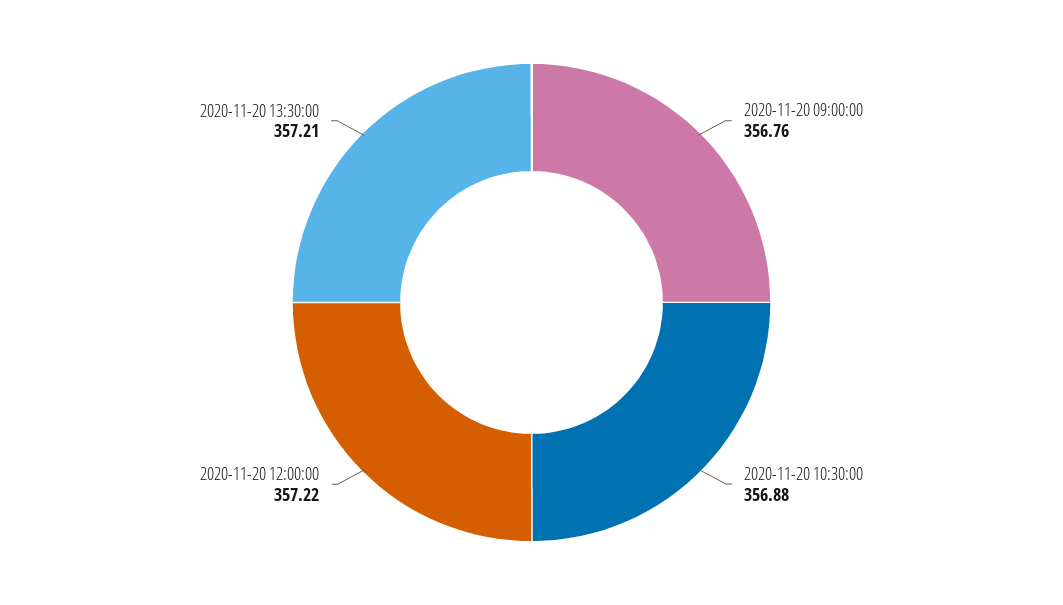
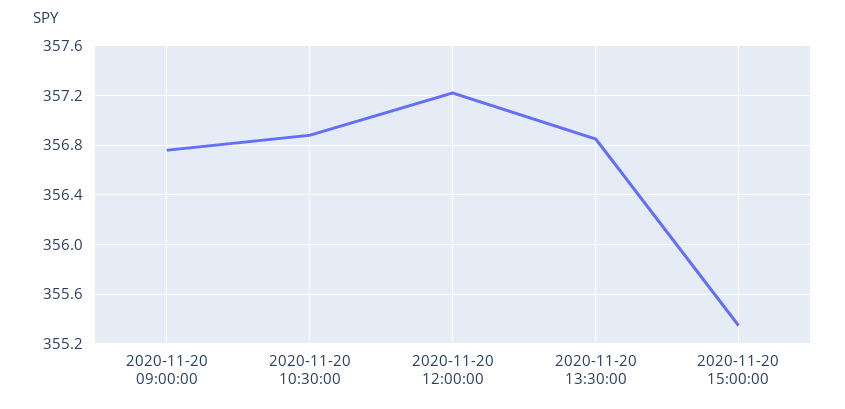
2020-11-20 13:30:00: 357.21 -> 356.85
2020-11-20 15:00:00: none -> 355.35

